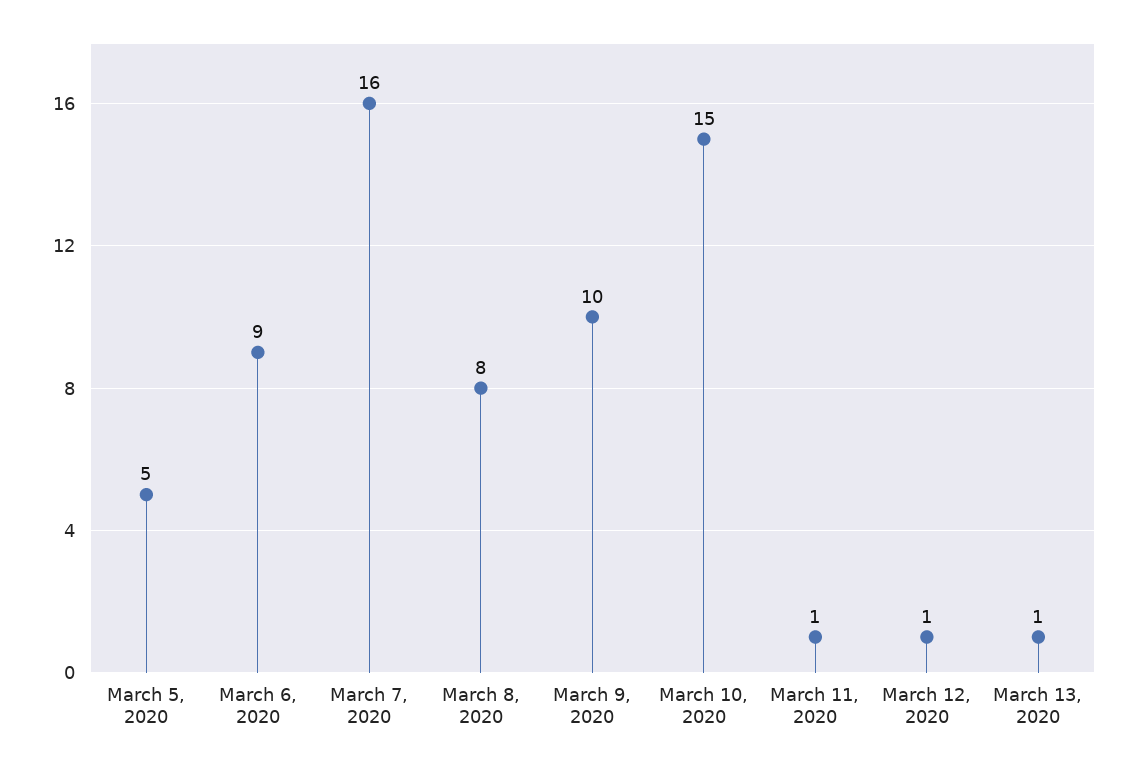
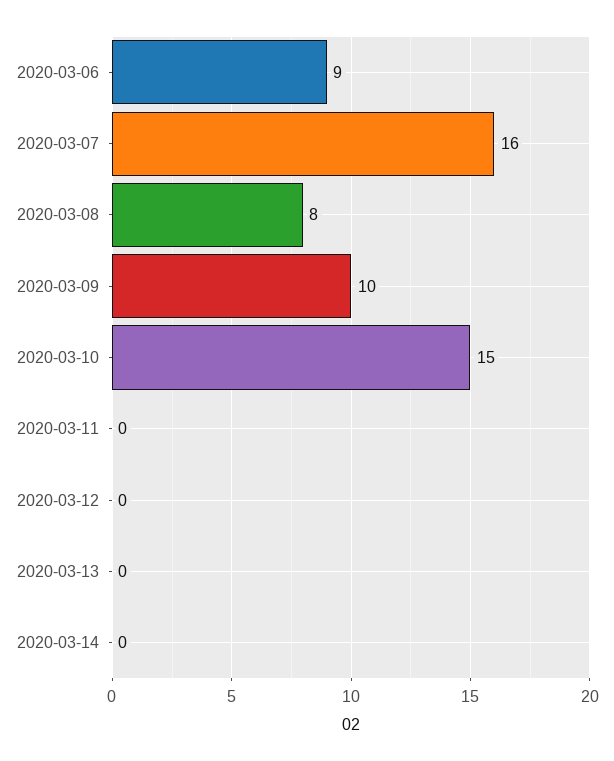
March 5, 2020: 5 -> none
March 11, 2020: 1 -> 0
March 12, 2020: 1 -> 0
March 13, 2020: 1 -> 0
2020-03-14: none -> 0

